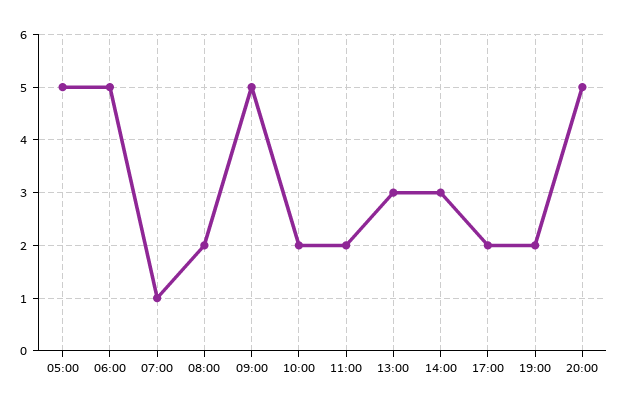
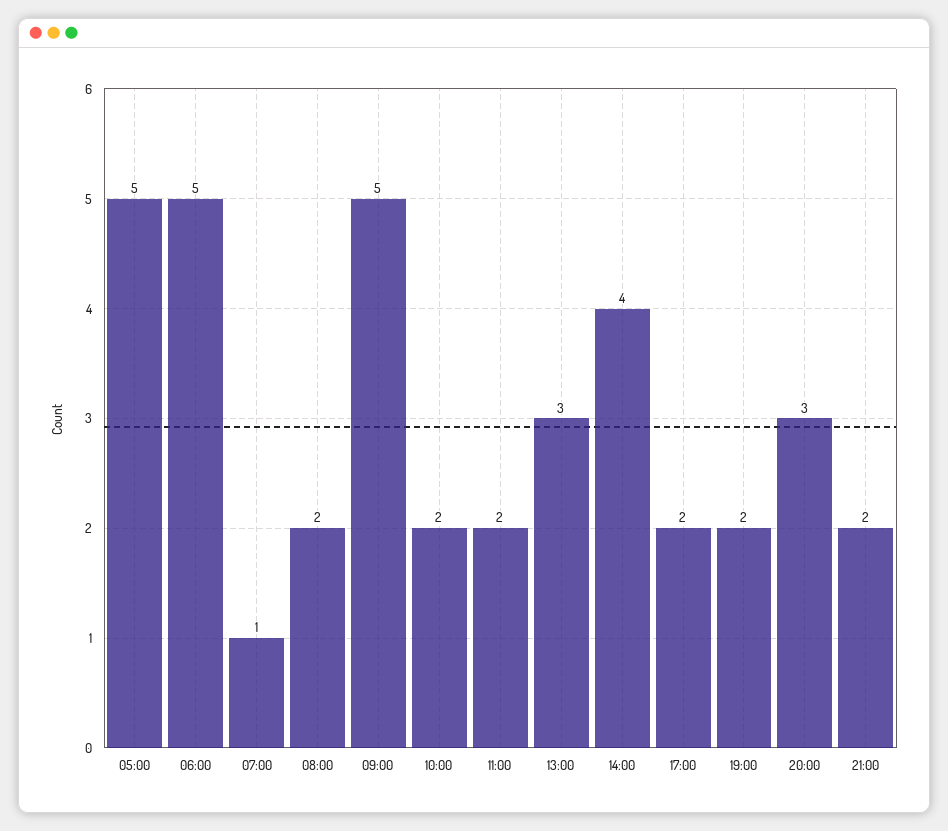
14:00: 3 -> 4
20:00: 5 -> 3
21:00: none -> 2

